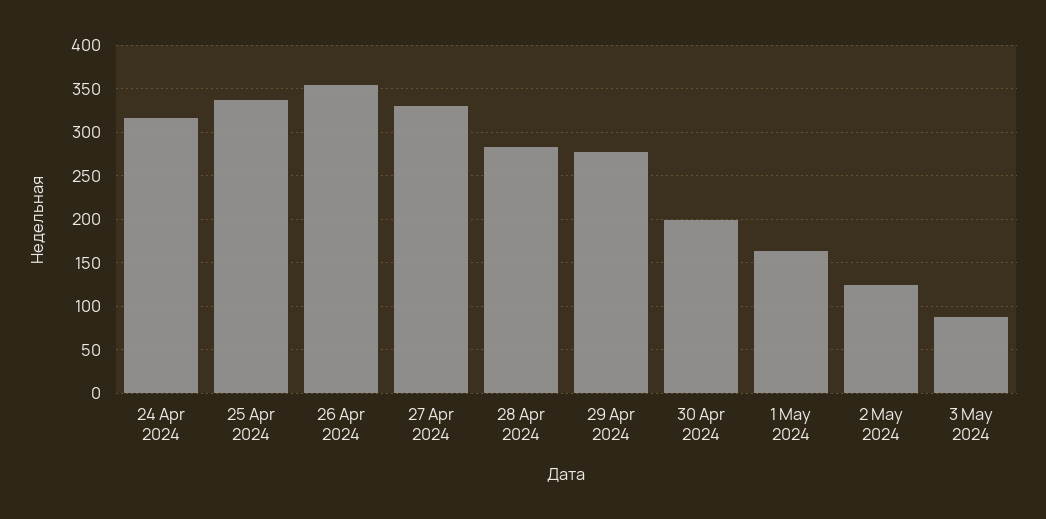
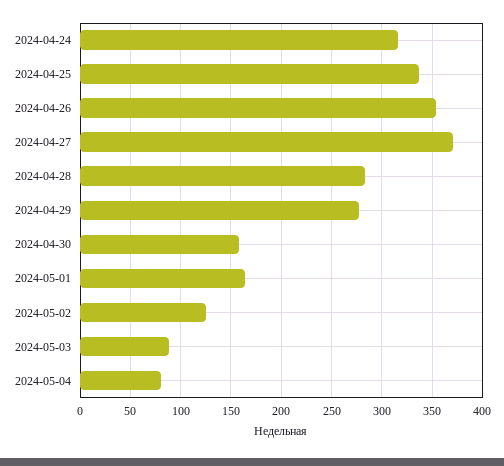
27 Apr 2024: 330 -> 370
30 Apr 2024: 200 -> 160
2024-05-04: none -> 80

